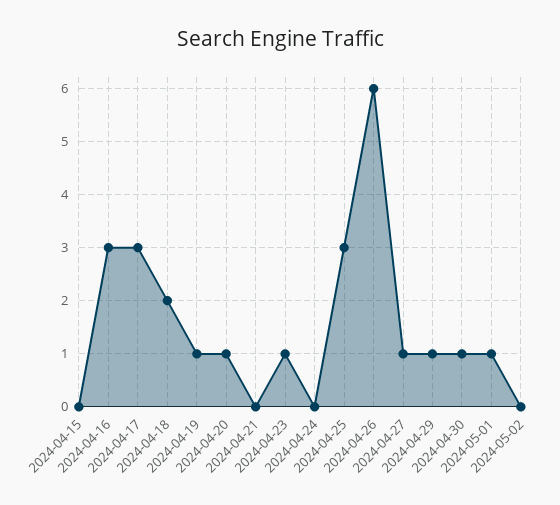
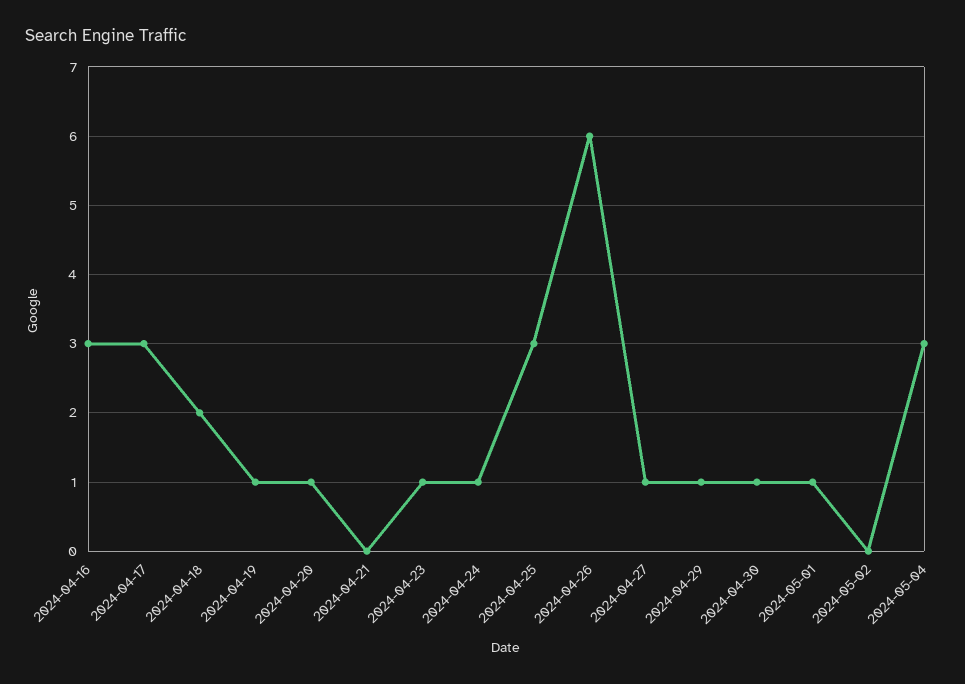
2024-04-15: 0 -> none
2024-04-24: 0 -> 1
2024-05-04: none -> 3

